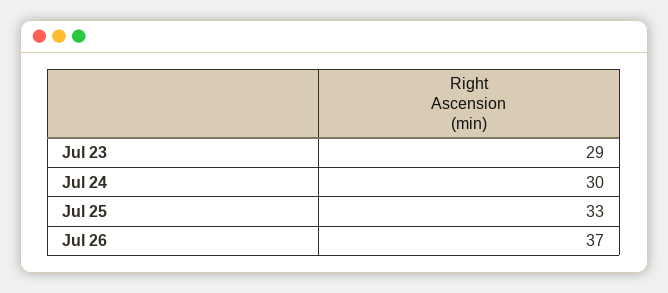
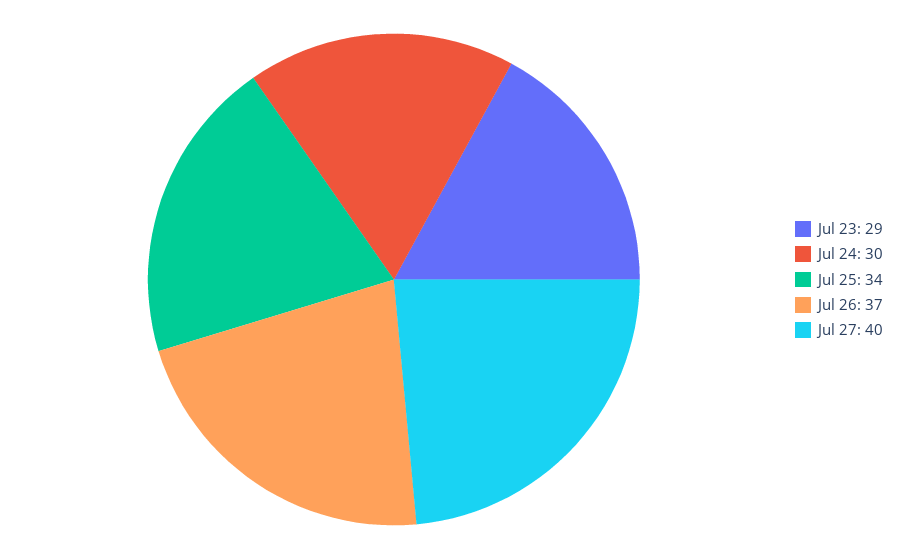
Jul 25: 33 -> 34
Jul 27: none -> 40

